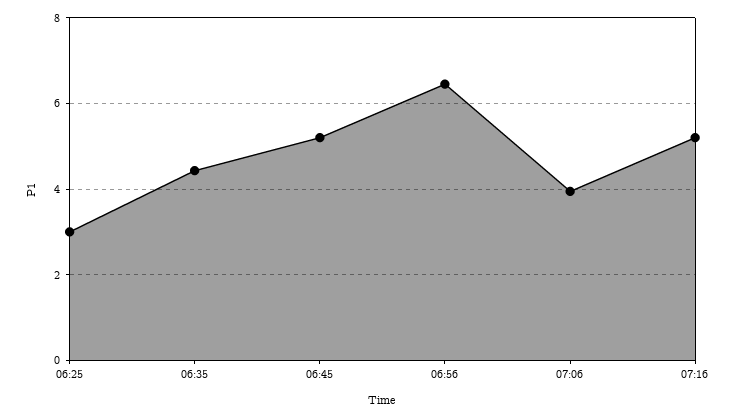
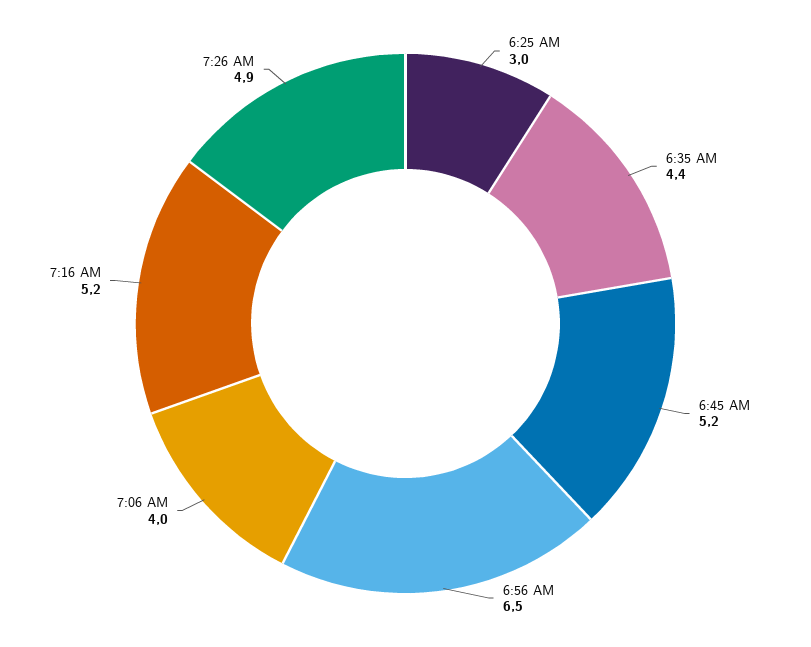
7:26 AM: none -> 4.9

